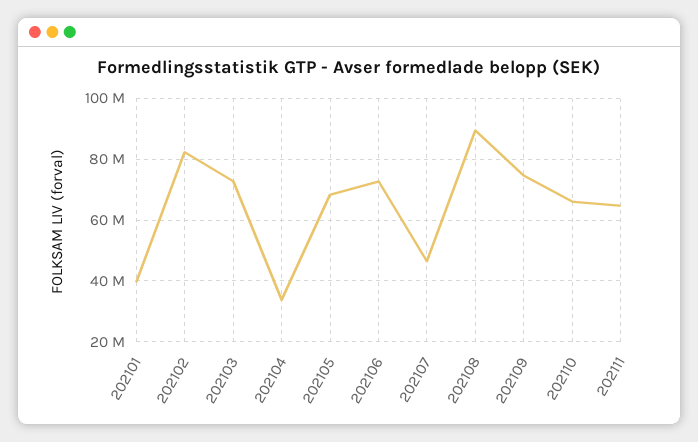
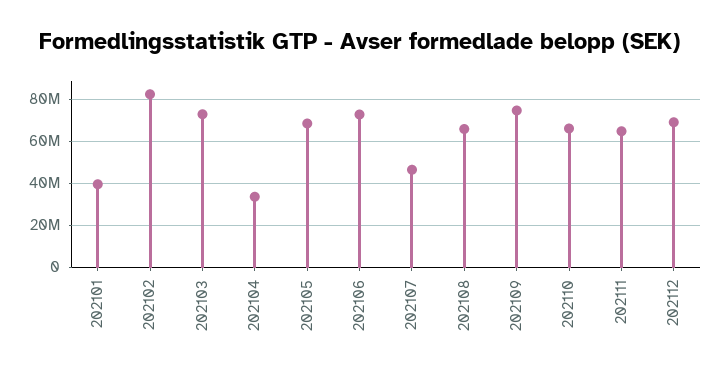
202108: 90000000 -> 65000000
202112: none -> 70000000

